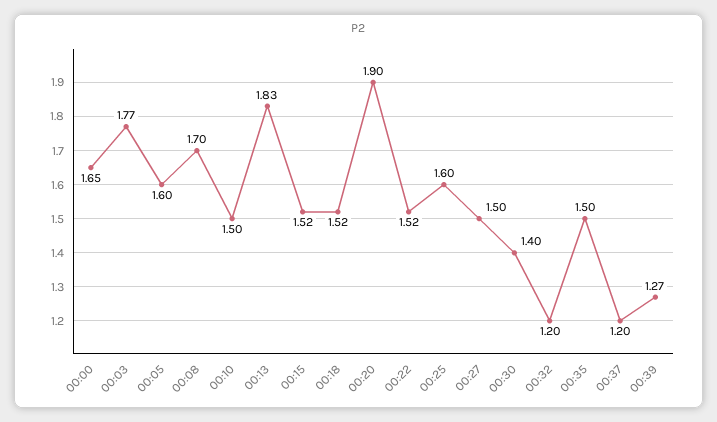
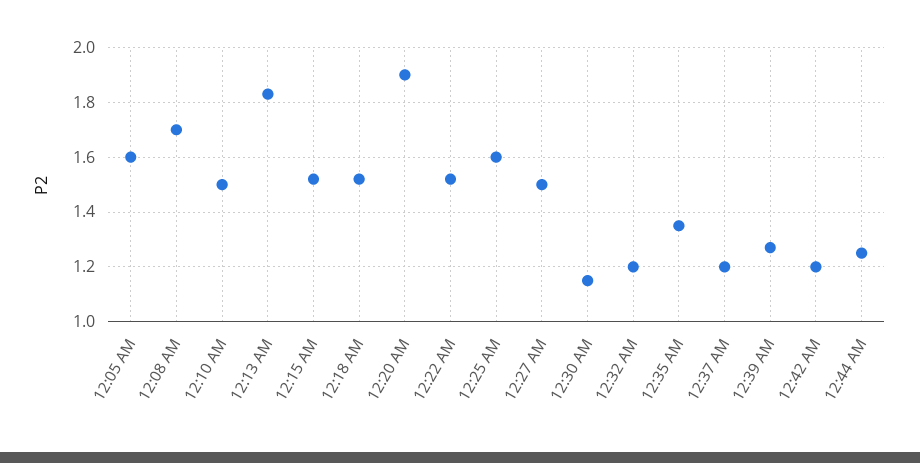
00:00: 1.65 -> none
00:03: 1.77 -> none
00:30: 1.4 -> 1.15
00:35: 1.5 -> 1.35
12:42 AM: none -> 1.2
12:44 AM: none -> 1.25

